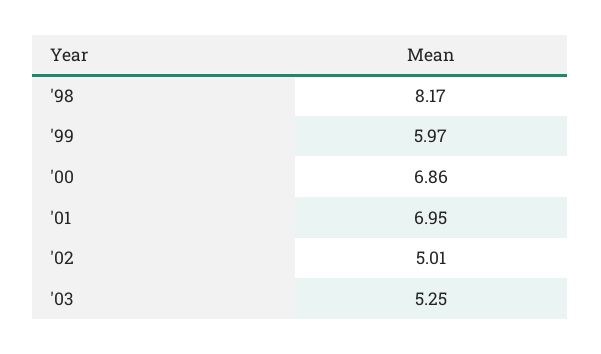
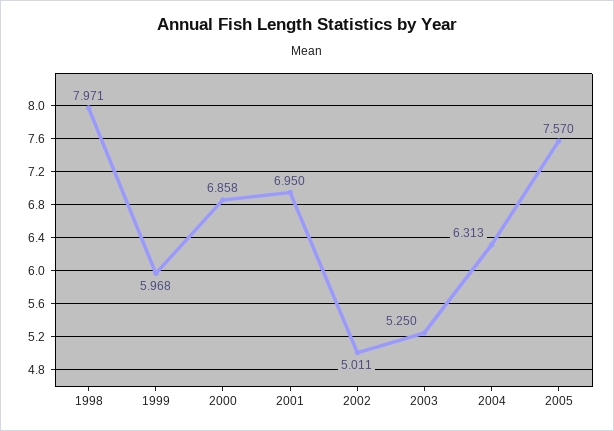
'98: 8.17 -> 7.971
2004: none -> 6.313
2005: none -> 7.57

